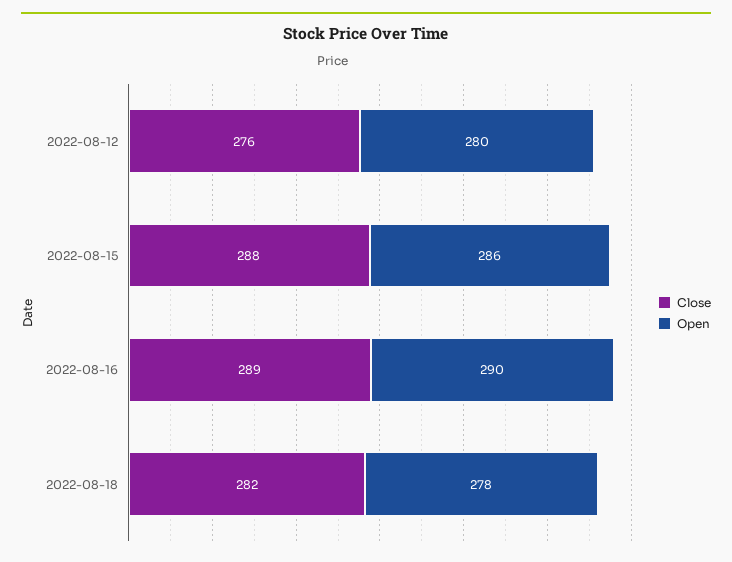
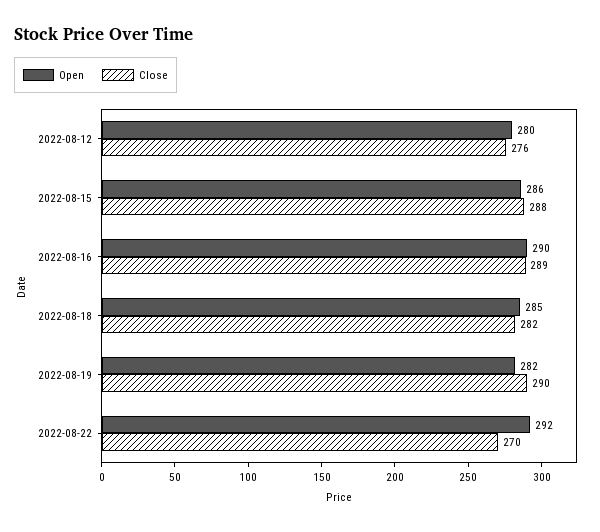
Open, 2022-08-18: 278 -> 285
Open, 2022-08-19: none -> 282
Close, 2022-08-19: none -> 290
Open, 2022-08-22: none -> 292
Close, 2022-08-22: none -> 270

